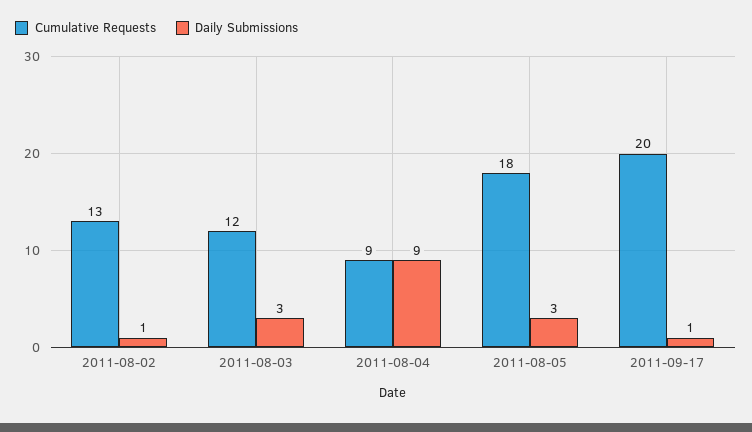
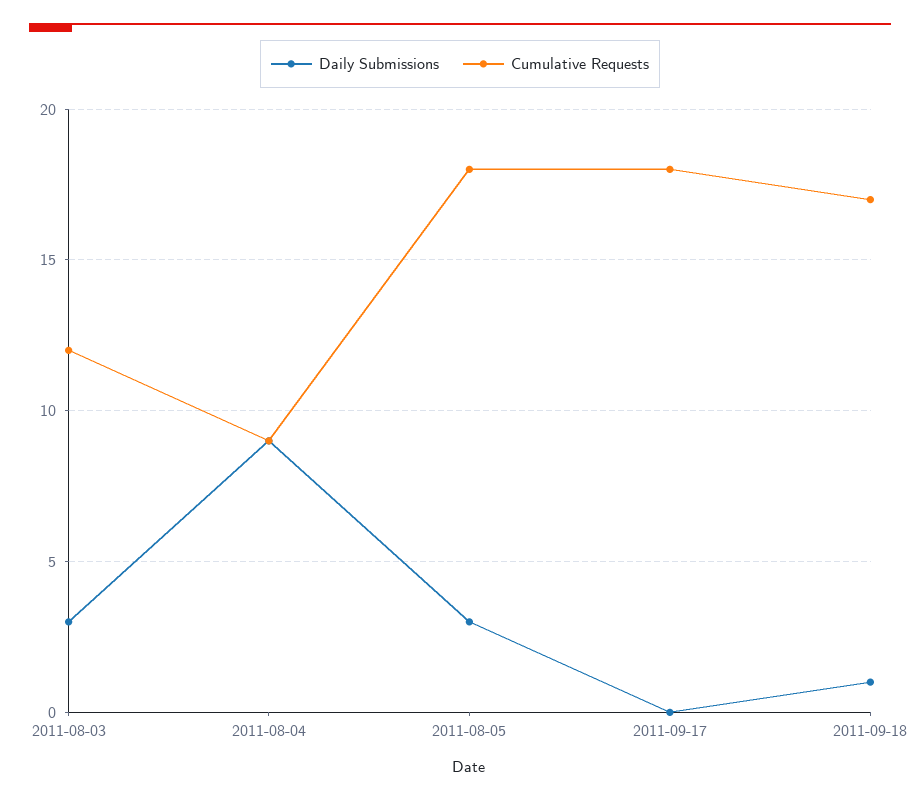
Cumulative Requests, 2011-08-02: 13 -> none
Daily Submissions, 2011-08-02: 1 -> none
Cumulative Requests, 2011-09-17: 20 -> 18
Daily Submissions, 2011-09-17: 1 -> 0
Daily Submissions, 2011-09-18: none -> 1
Cumulative Requests, 2011-09-18: none -> 17

